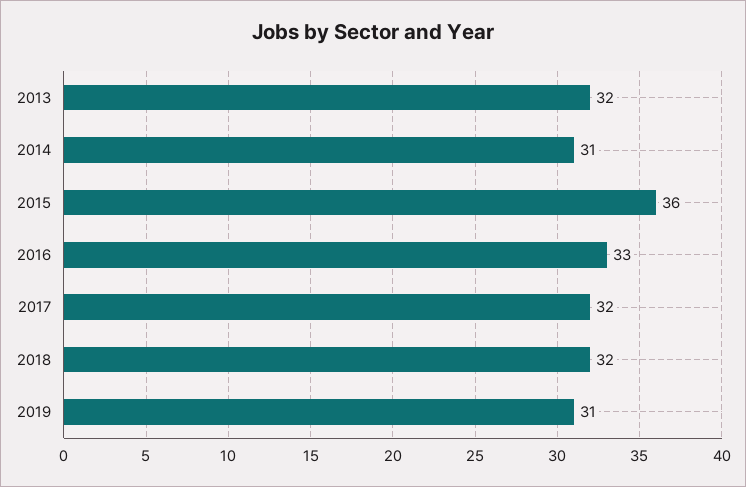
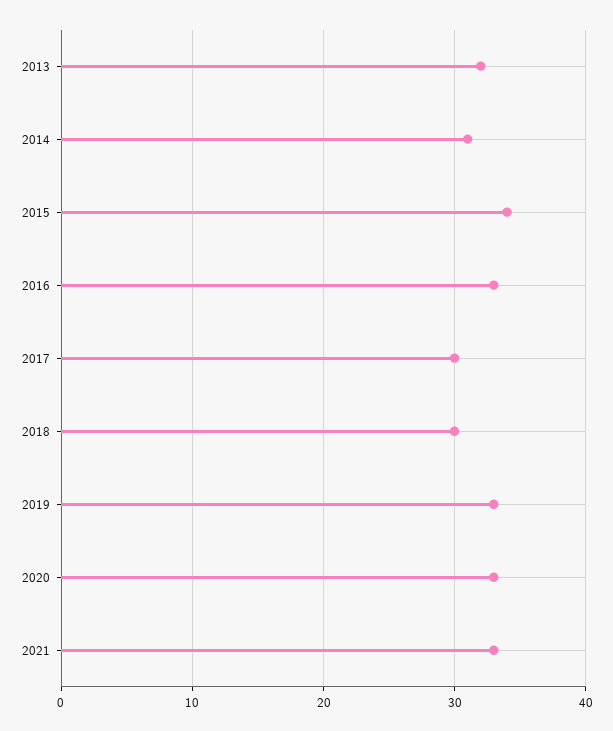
2015: 36 -> 34
2017: 32 -> 30
2018: 32 -> 30
2019: 31 -> 33
2020: none -> 33
2021: none -> 33

